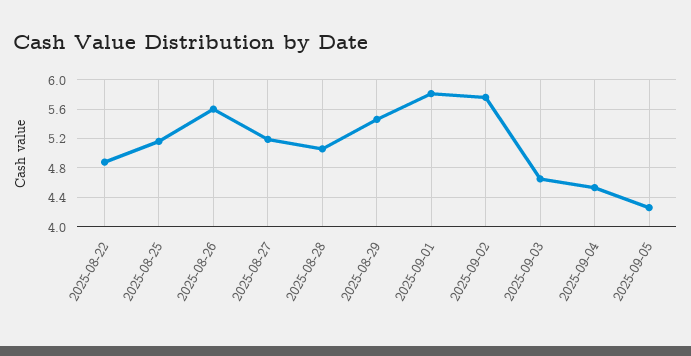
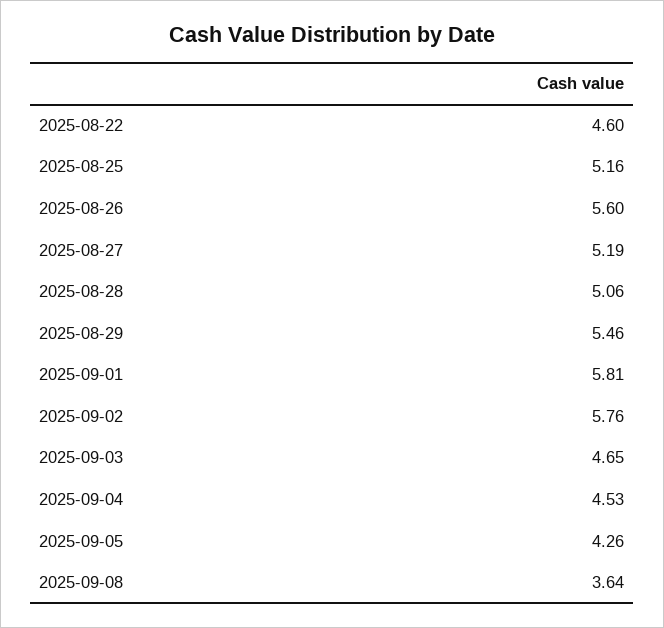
2025-08-22: 4.9 -> 4.6
2025-09-08: none -> 3.64

